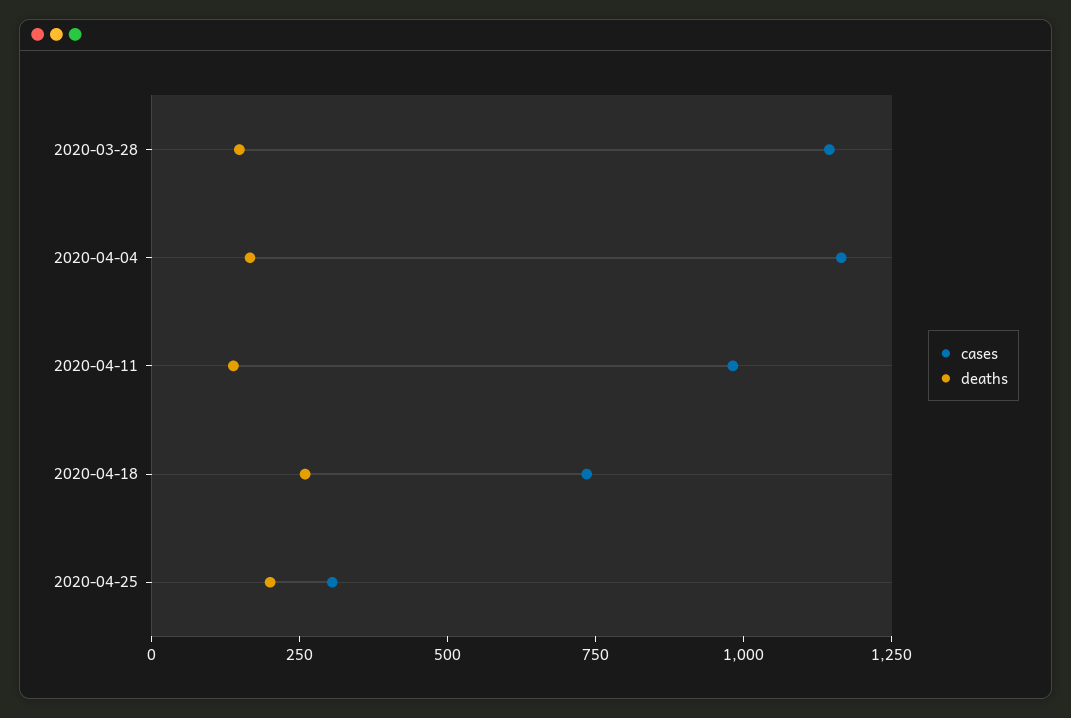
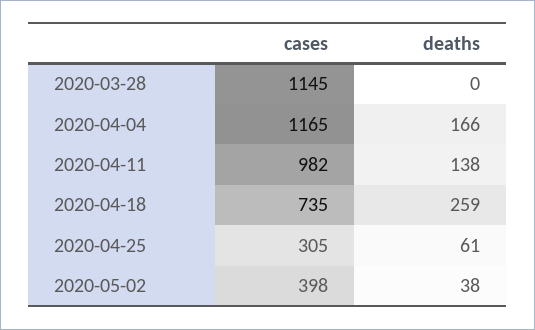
deaths, 2020-03-28: 150 -> 0
deaths, 2020-04-25: 200 -> 61
cases, 2020-05-02: none -> 398
deaths, 2020-05-02: none -> 38

